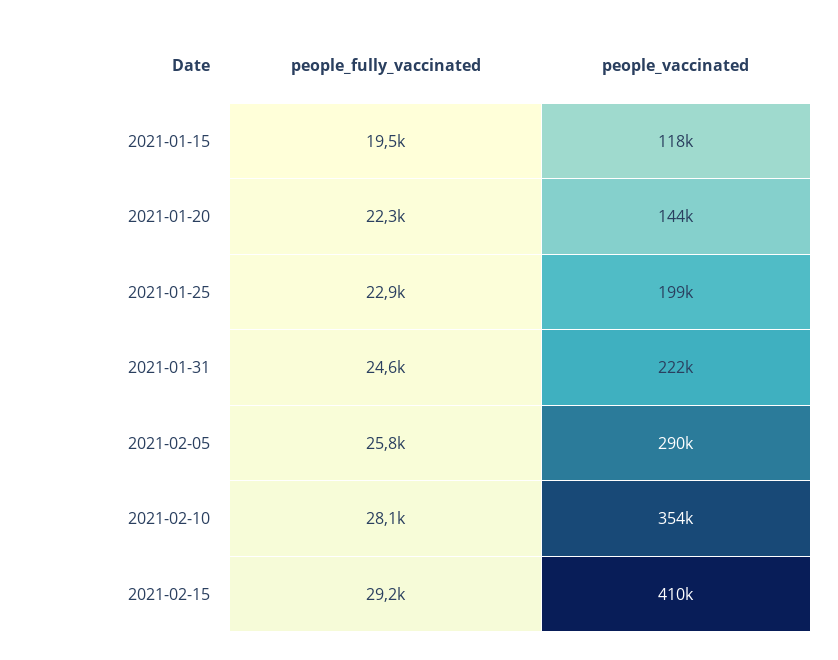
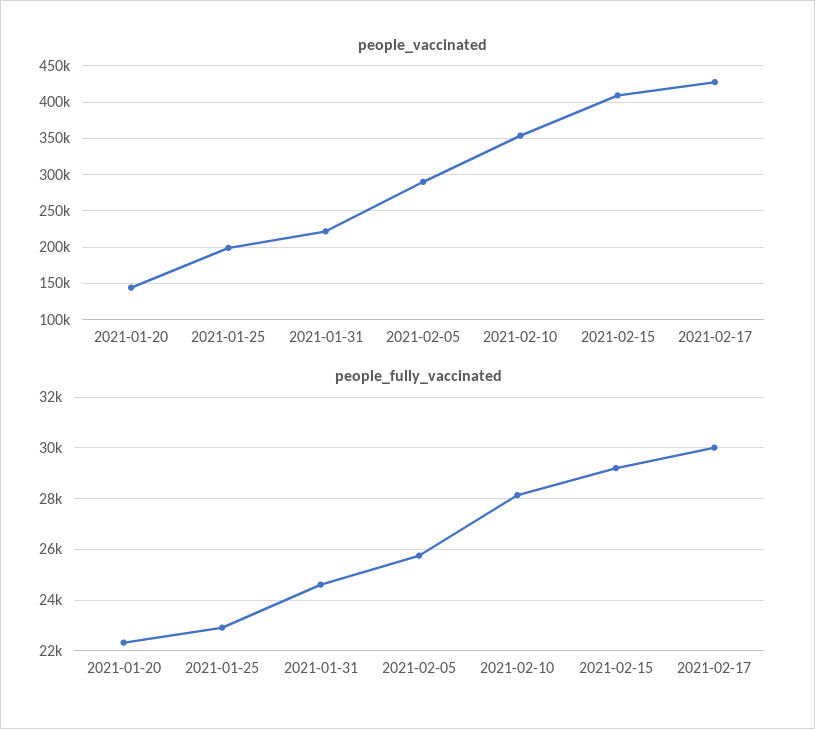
people_fully_vaccinated, 2021-01-15: 19500 -> none
people_vaccinated, 2021-01-15: 118000 -> none
people_vaccinated, 2021-02-17: none -> 430000
people_fully_vaccinated, 2021-02-17: none -> 30000

